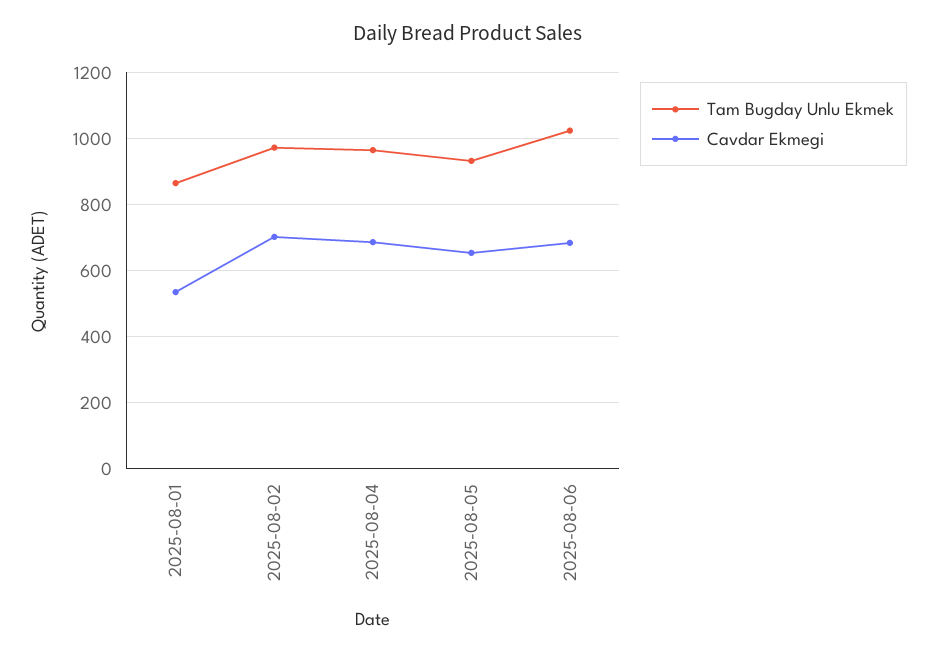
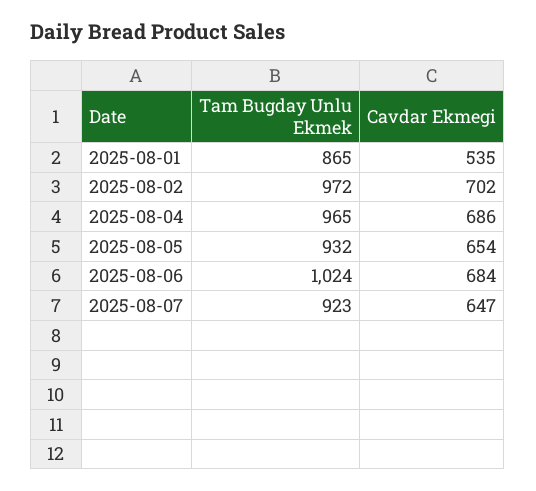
Tam Bugday Unlu Ekmek, 2025-08-07: none -> 923
Cavdar Ekmegi, 2025-08-07: none -> 647

